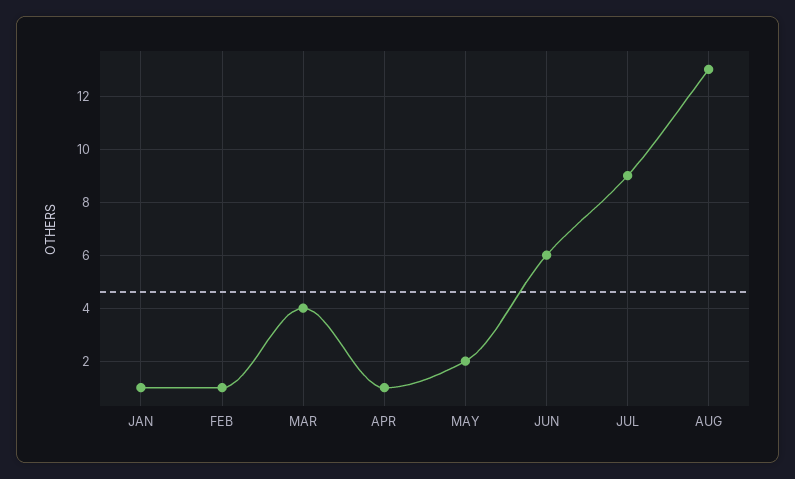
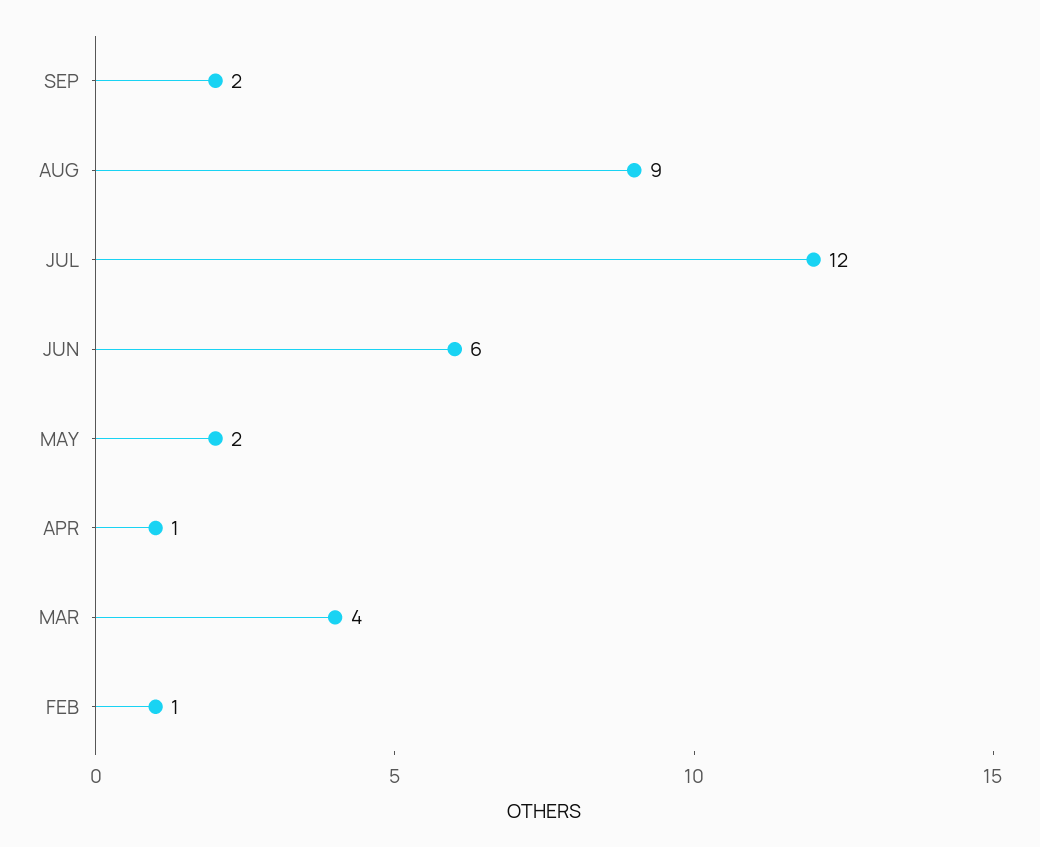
JAN: 1 -> none
JUL: 9 -> 12
AUG: 13 -> 9
SEP: none -> 2

